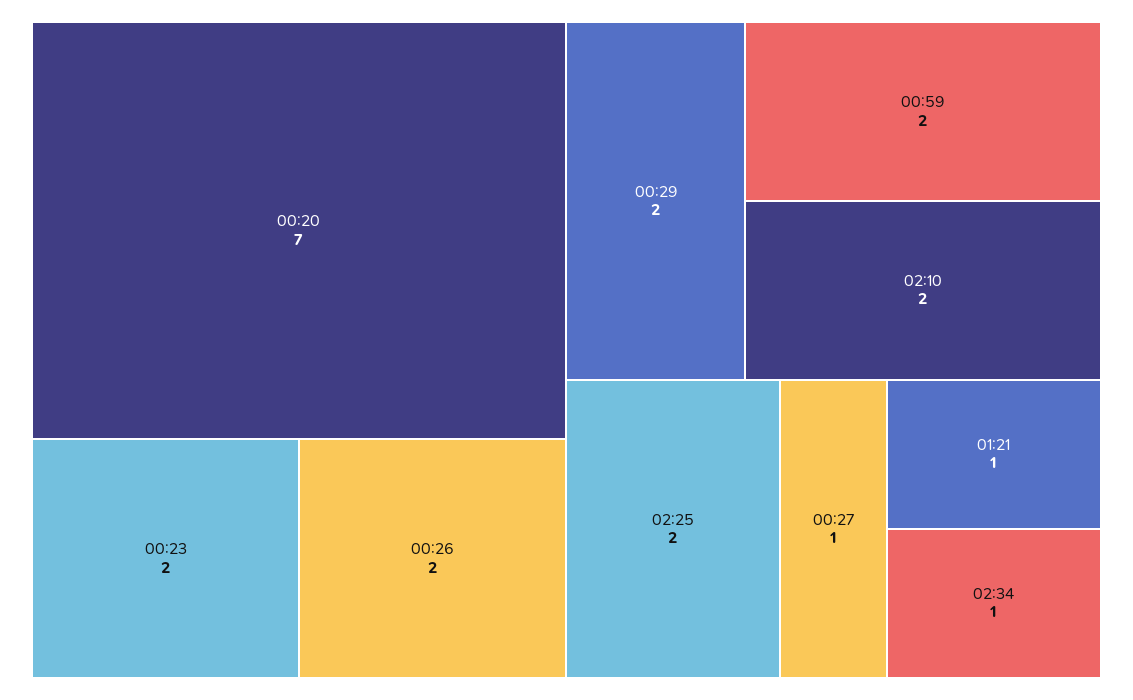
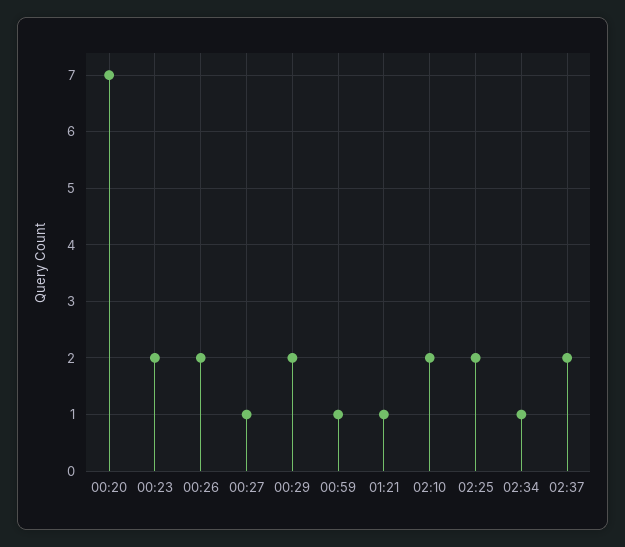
00:59: 2 -> 1
02:37: none -> 2

